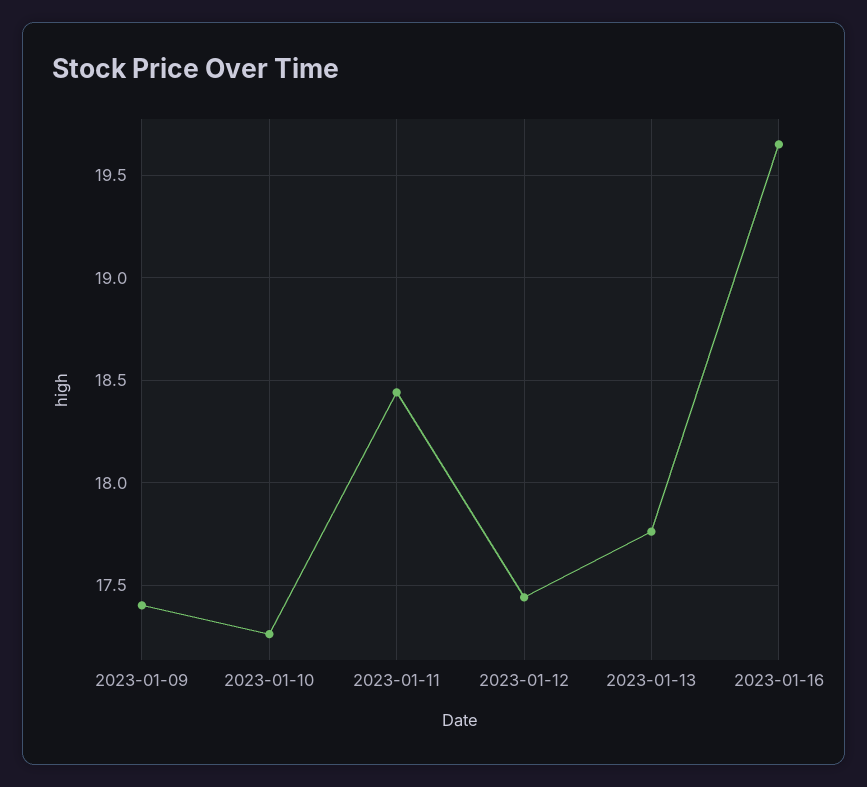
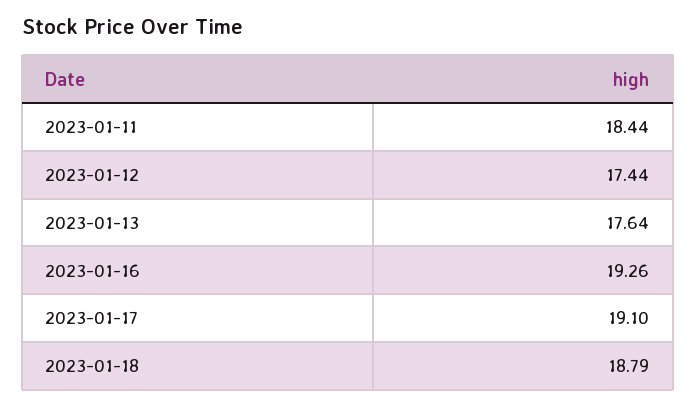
2023-01-09: 17.4 -> none
2023-01-10: 17.25 -> none
2023-01-13: 17.75 -> 17.64
2023-01-16: 19.65 -> 19.26
2023-01-17: none -> 19.1
2023-01-18: none -> 18.79

